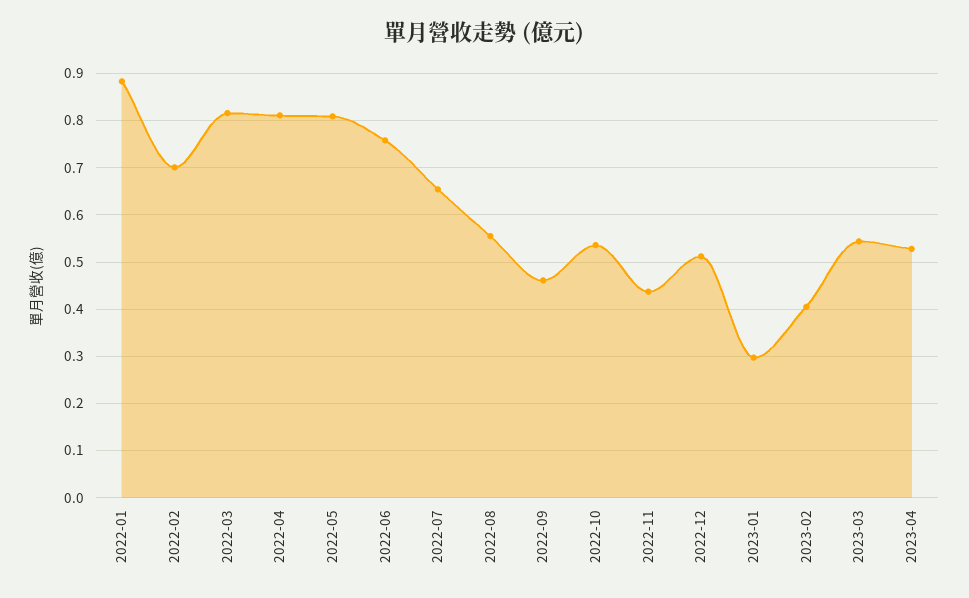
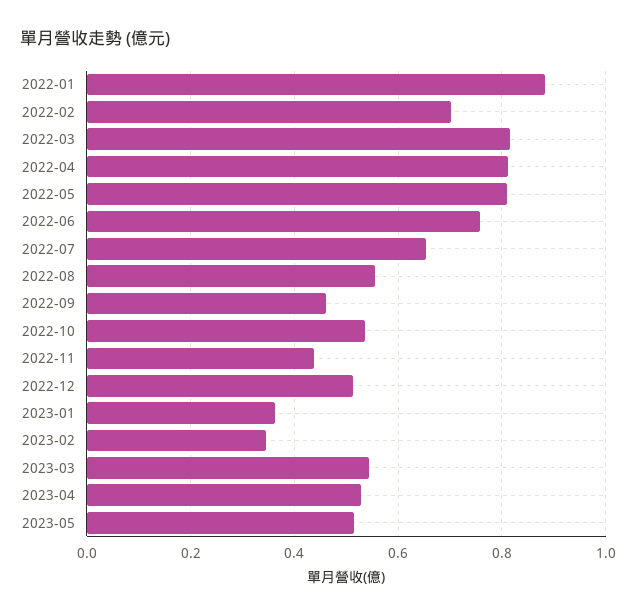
2023-01: 0.3 -> 0.36
2023-02: 0.4 -> 0.34
2023-05: none -> 0.52

